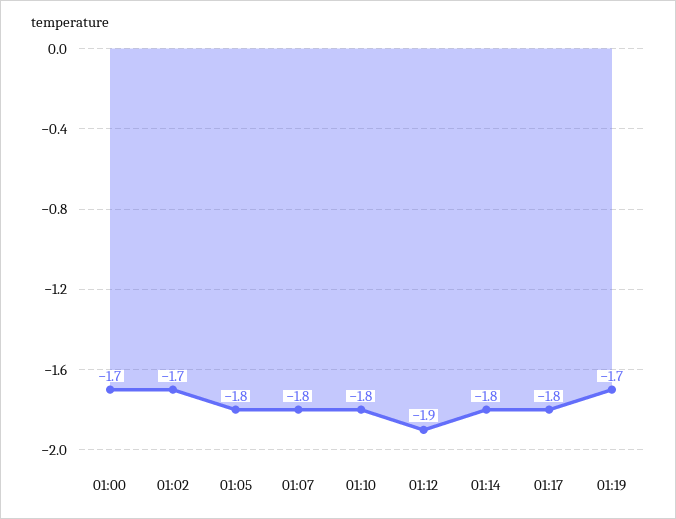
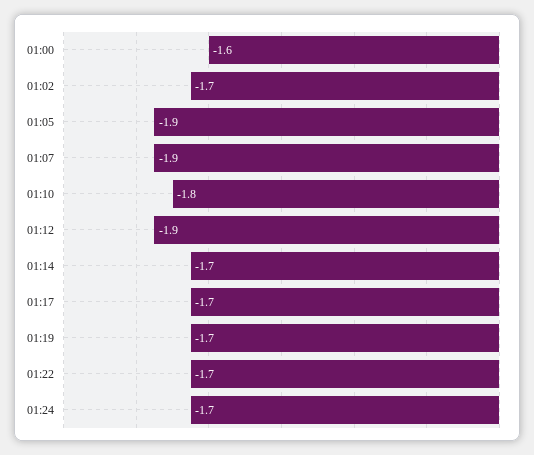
01:00: -1.7 -> -1.6
01:05: -1.8 -> -1.9
01:07: -1.8 -> -1.9
01:14: -1.8 -> -1.7
01:17: -1.8 -> -1.7
01:22: none -> -1.7
01:24: none -> -1.7

